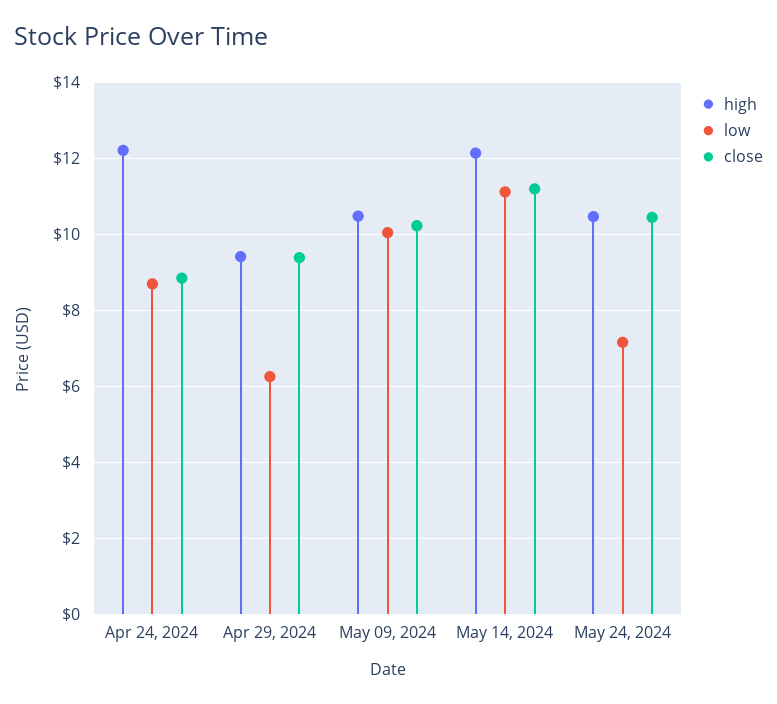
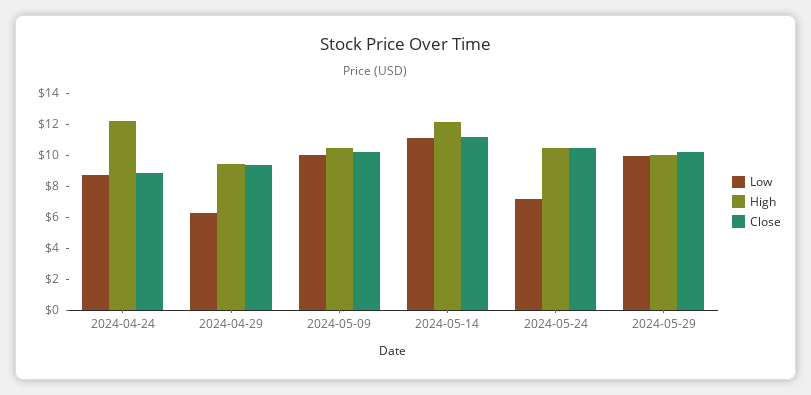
low, 2024-05-29: none -> 10
high, 2024-05-29: none -> 10
close, 2024-05-29: none -> 10

